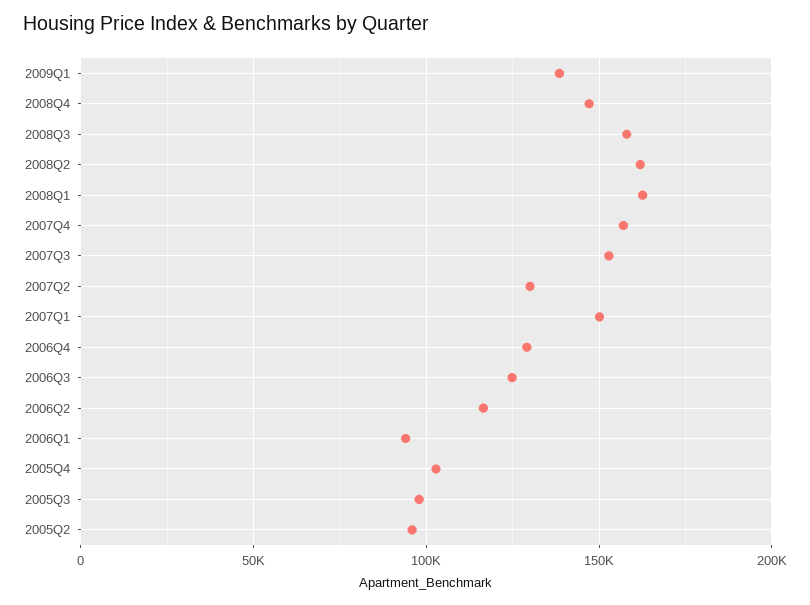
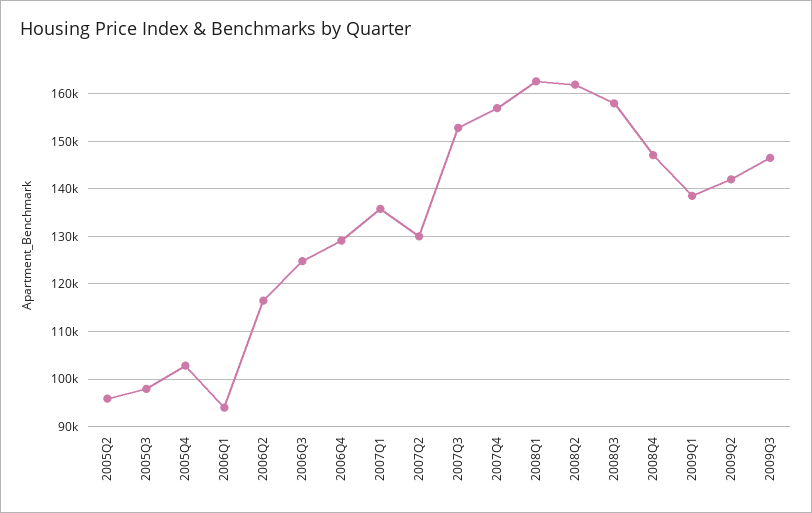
2007Q1: 150000 -> 136000
2009Q2: none -> 142000
2009Q3: none -> 146000

